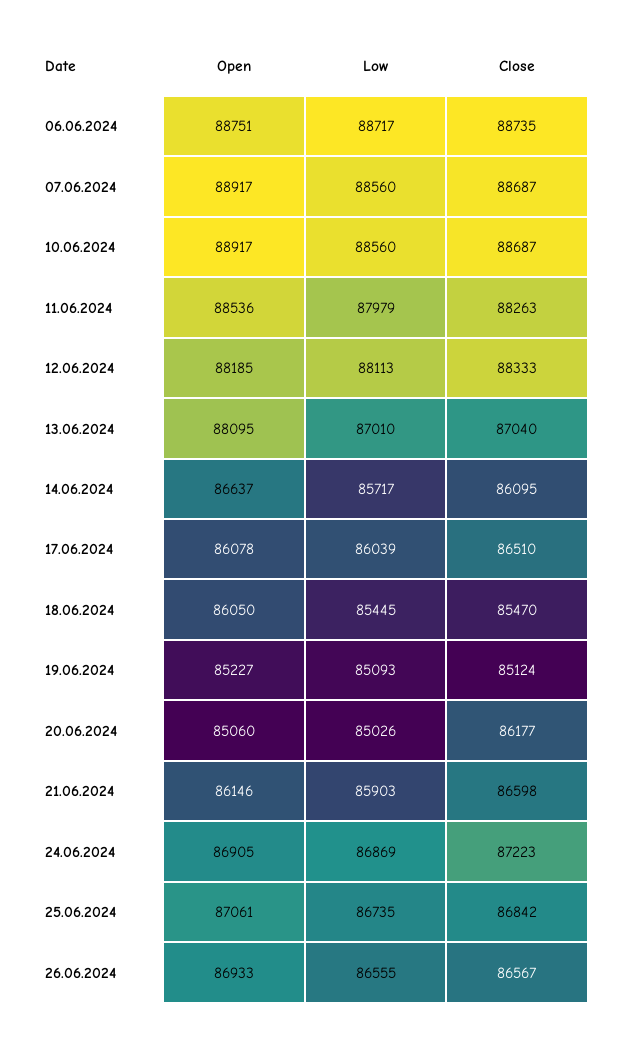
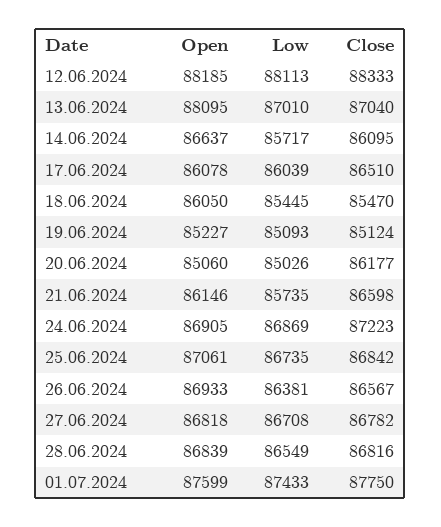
Open, 06.06.2024: 88751 -> none
Low, 06.06.2024: 88717 -> none
Close, 06.06.2024: 88735 -> none
Open, 07.06.2024: 88917 -> none
Low, 07.06.2024: 88560 -> none
Close, 07.06.2024: 88687 -> none
Open, 10.06.2024: 88917 -> none
Low, 10.06.2024: 88560 -> none
Close, 10.06.2024: 88687 -> none
Open, 11.06.2024: 88536 -> none
Low, 11.06.2024: 87979 -> none
Close, 11.06.2024: 88263 -> none
Low, 21.06.2024: 85903 -> 85735
Low, 26.06.2024: 86555 -> 86381
Open, 27.06.2024: none -> 86818
Low, 27.06.2024: none -> 86708
Close, 27.06.2024: none -> 86782
Open, 28.06.2024: none -> 86839
Low, 28.06.2024: none -> 86549
Close, 28.06.2024: none -> 86816
Open, 01.07.2024: none -> 87599
Low, 01.07.2024: none -> 87433
Close, 01.07.2024: none -> 87750

